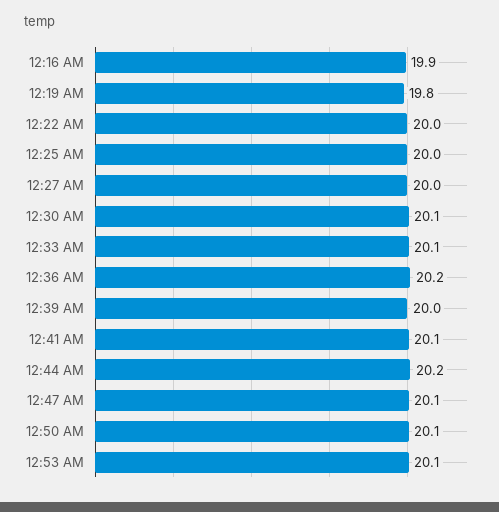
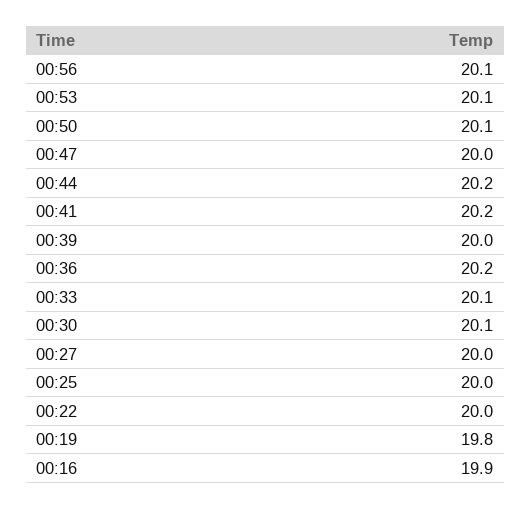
12:41 AM: 20.1 -> 20.2
12:47 AM: 20.1 -> 20
00:56: none -> 20.1

